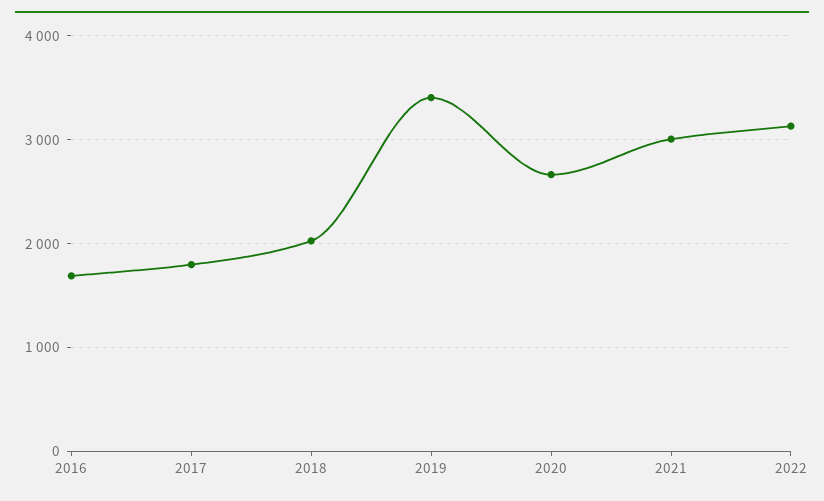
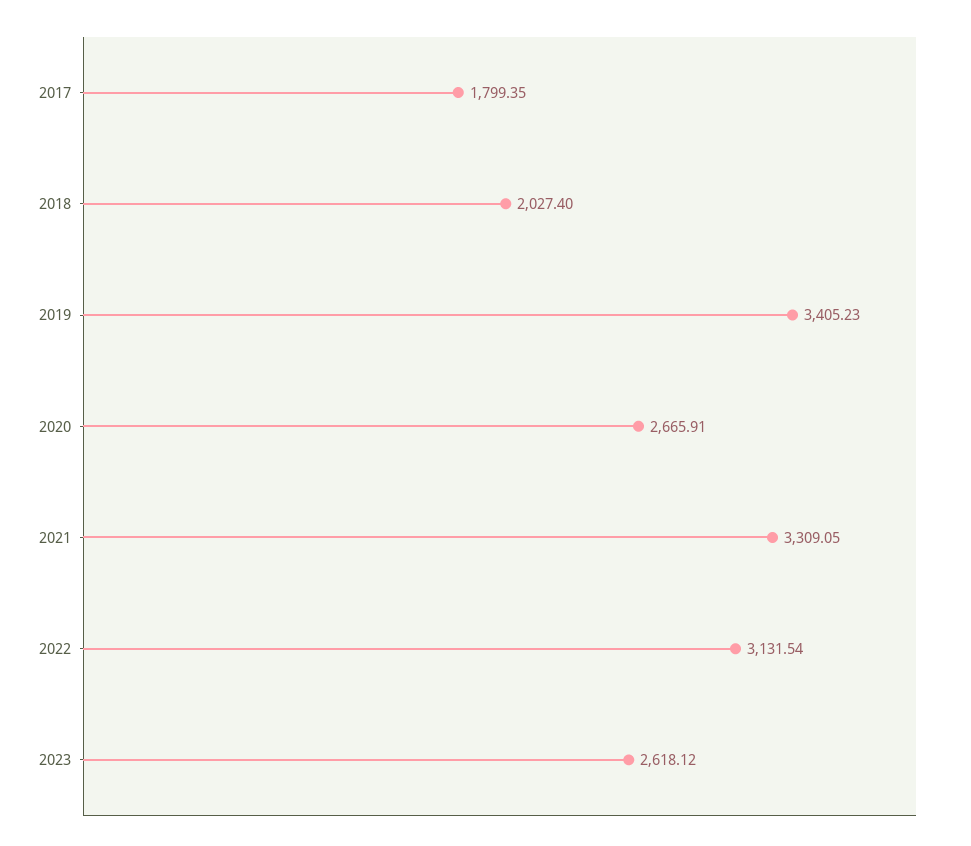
2016: 1700 -> none
2021: 3000 -> 3309.05
2023: none -> 2618.12

